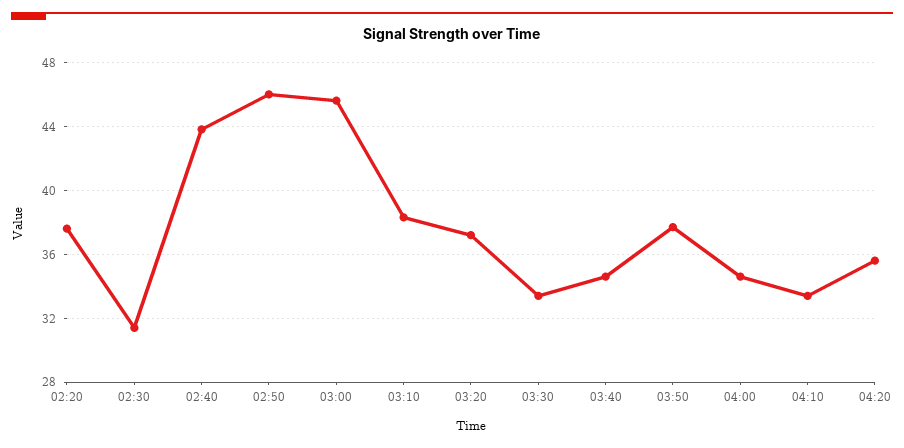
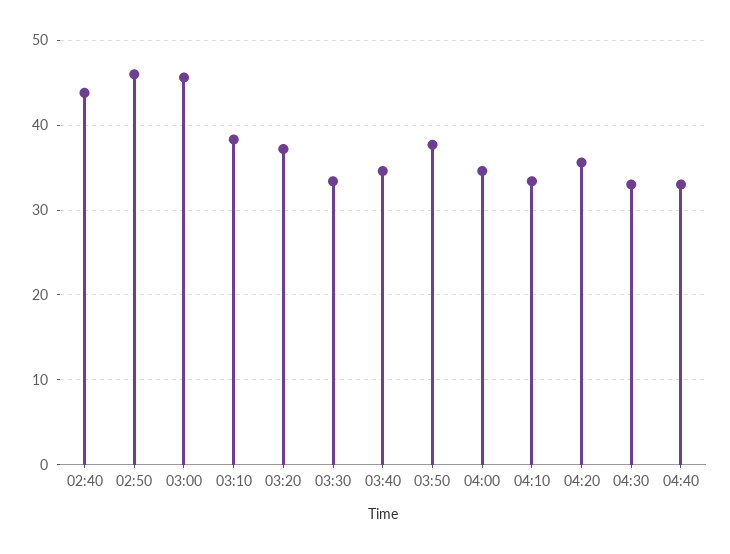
02:20: 37.5 -> none
02:30: 31.5 -> none
04:30: none -> 33
04:40: none -> 33

